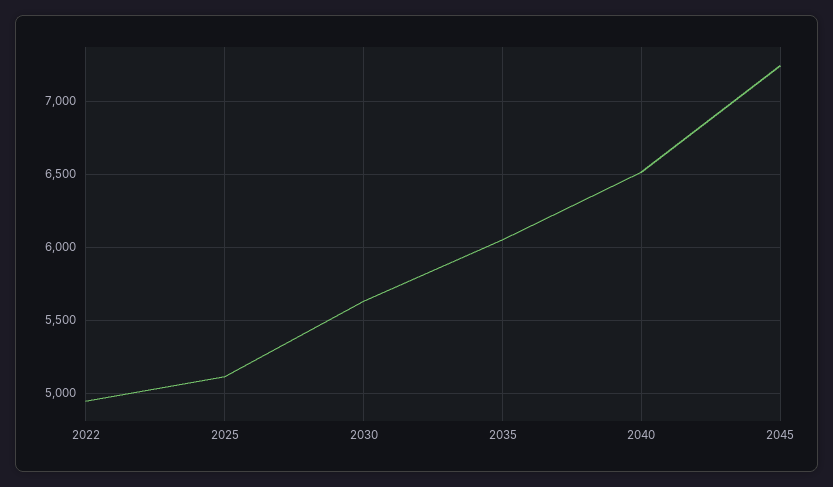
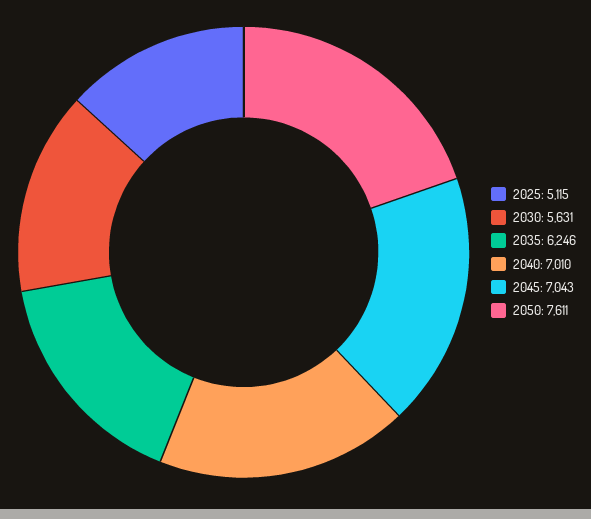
2022: 4950 -> none
2035: 6050 -> 6246
2040: 6500 -> 7010
2045: 7250 -> 7043
2050: none -> 7611

